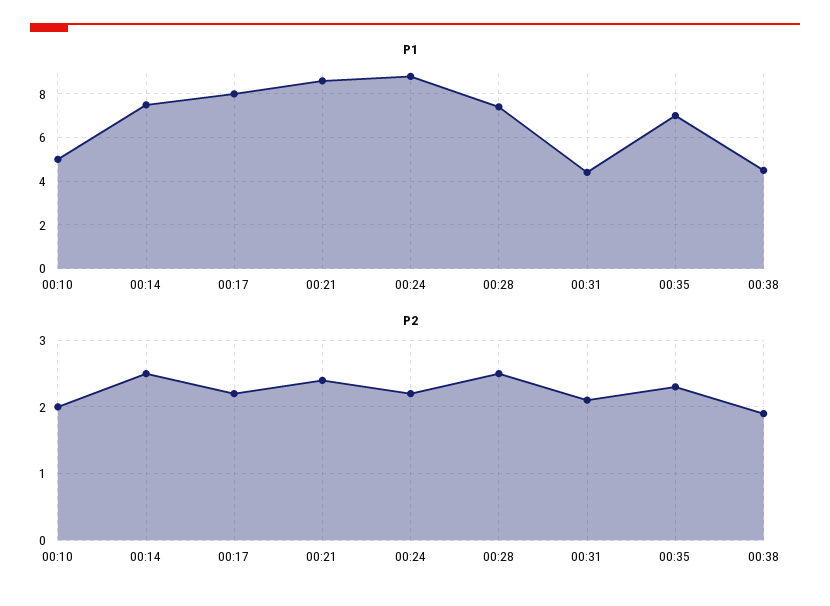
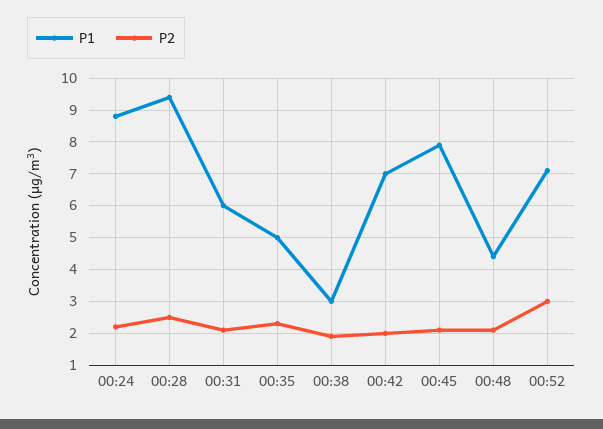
P1, 00:10: 5 -> none
P1, 00:14: 7.5 -> none
P1, 00:17: 8 -> none
P1, 00:21: 8.5 -> none
P1, 00:28: 7.5 -> 9.5
P1, 00:31: 4.5 -> 6
P1, 00:35: 7 -> 5
P1, 00:38: 4.5 -> 3
P2, 00:10: 2 -> none
P2, 00:14: 2.5 -> none
P2, 00:17: 2.2 -> none
P2, 00:21: 2.4 -> none
P1, 00:42: none -> 7
P2, 00:42: none -> 2
P1, 00:45: none -> 8
P2, 00:45: none -> 2
P1, 00:48: none -> 4.5
P2, 00:48: none -> 2
P1, 00:52: none -> 7
P2, 00:52: none -> 3

